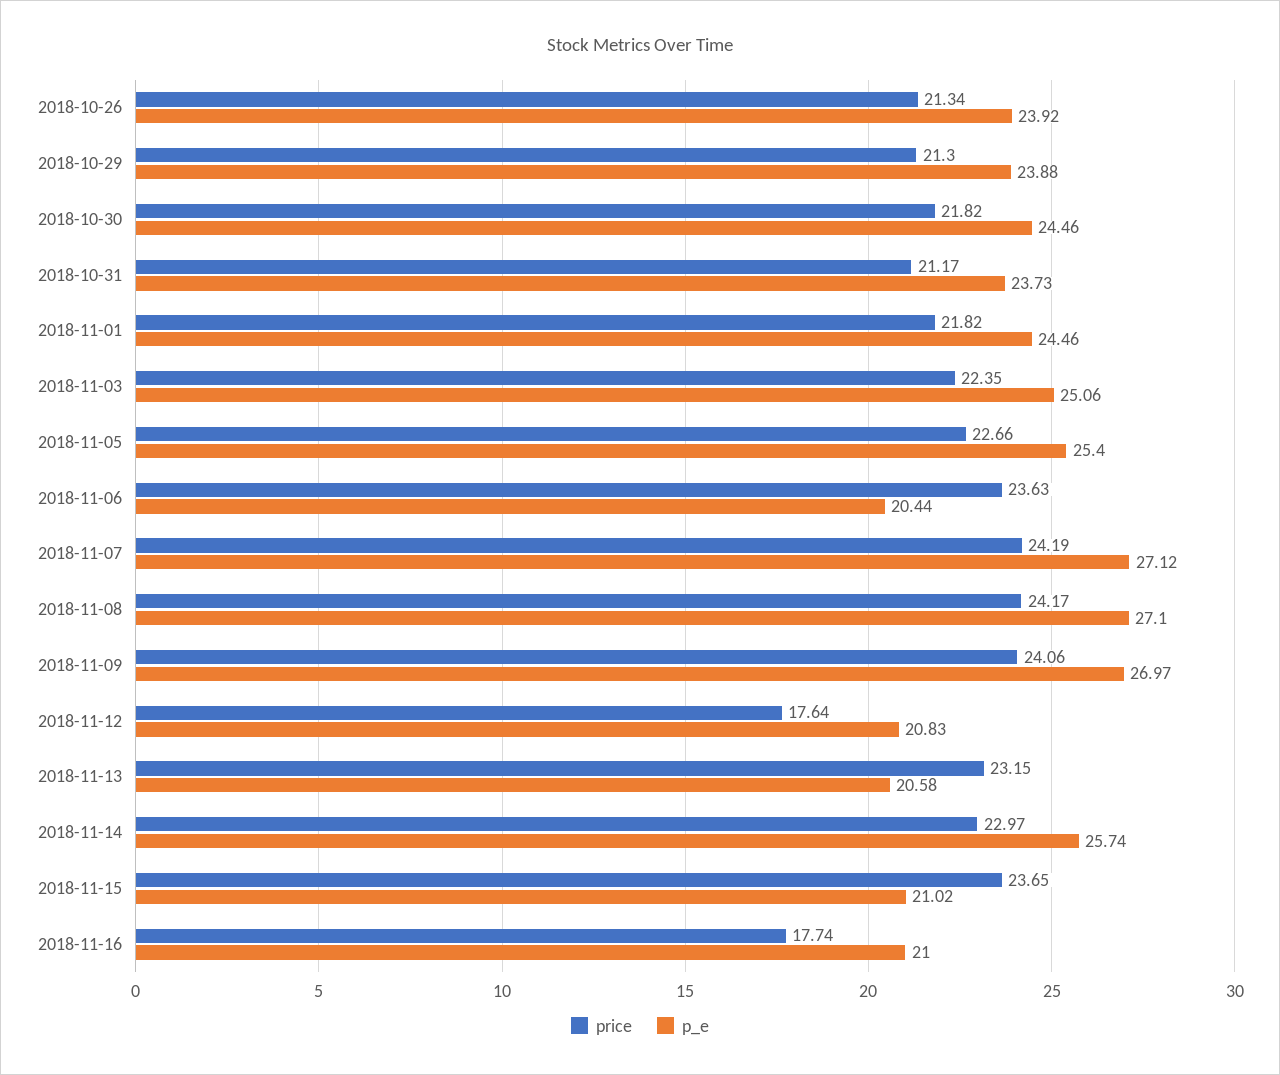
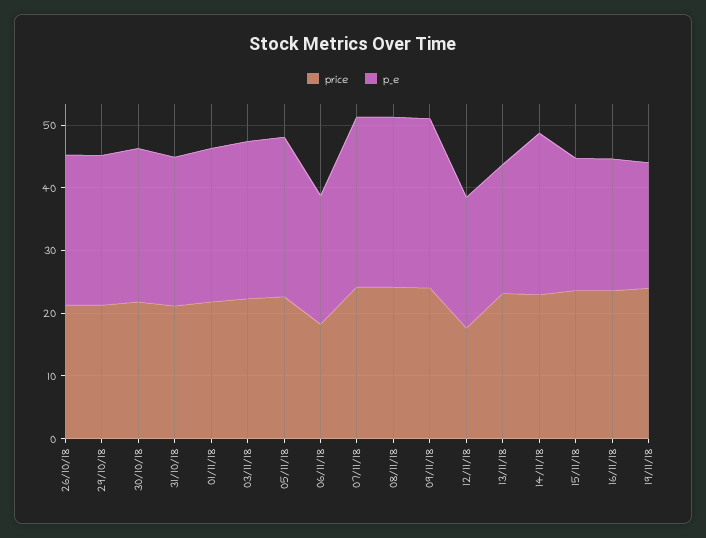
price, 2018-11-06: 23.63 -> 18
price, 2018-11-16: 17.74 -> 24
price, 19/11/18: none -> 24
p_e, 19/11/18: none -> 20

